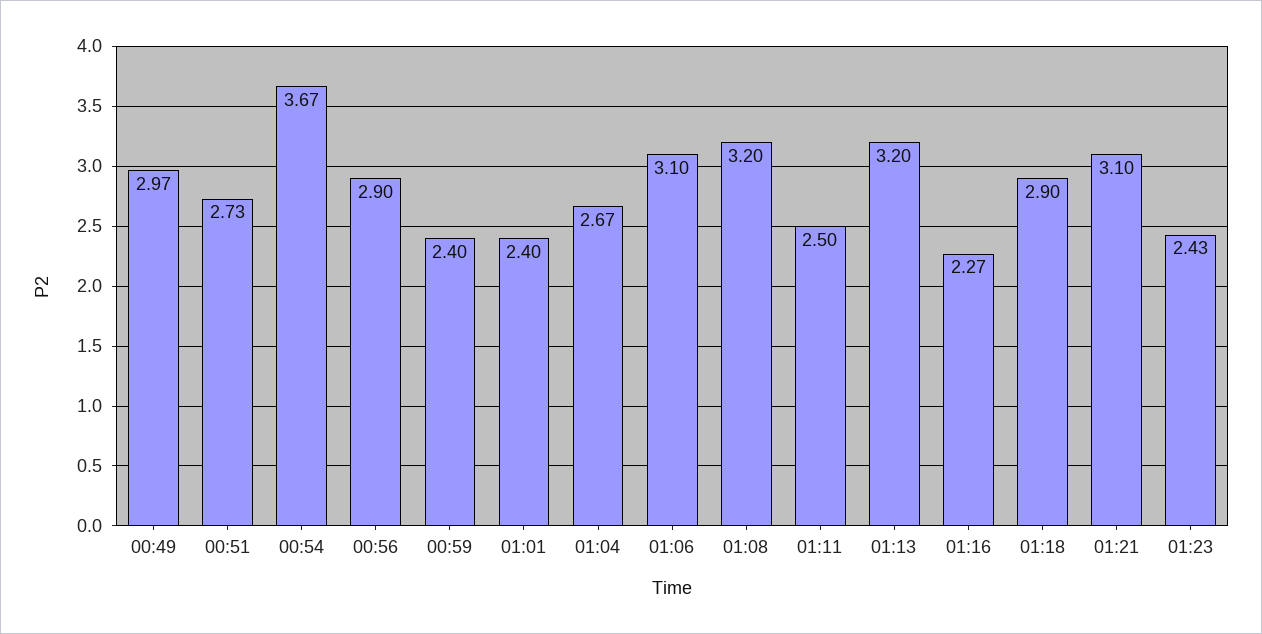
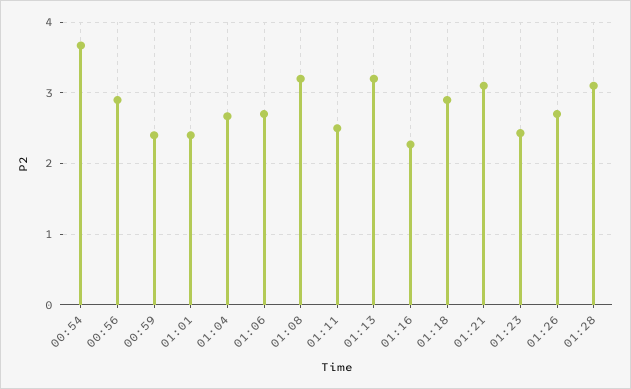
00:49: 2.97 -> none
00:51: 2.73 -> none
01:06: 3.1 -> 2.7
01:26: none -> 2.7
01:28: none -> 3.1

